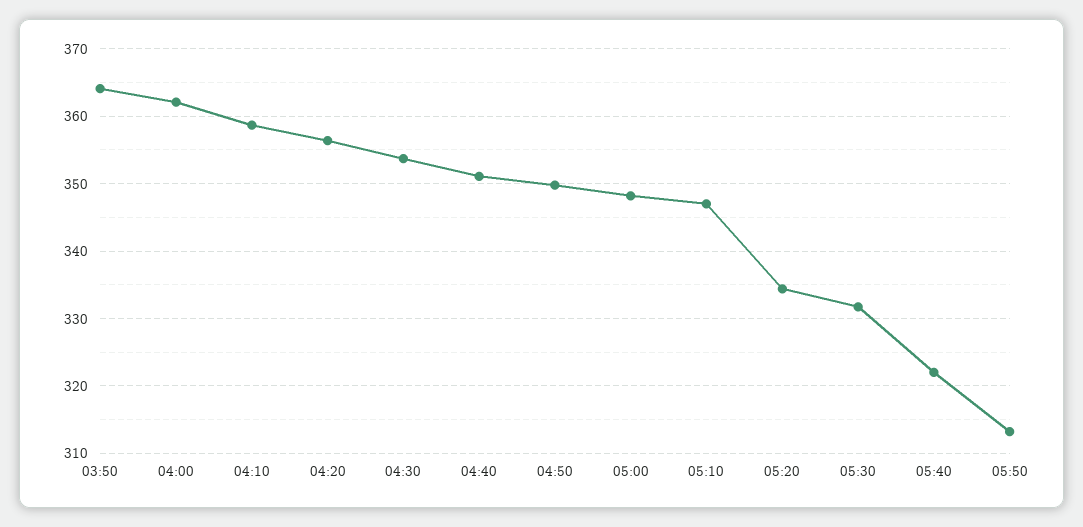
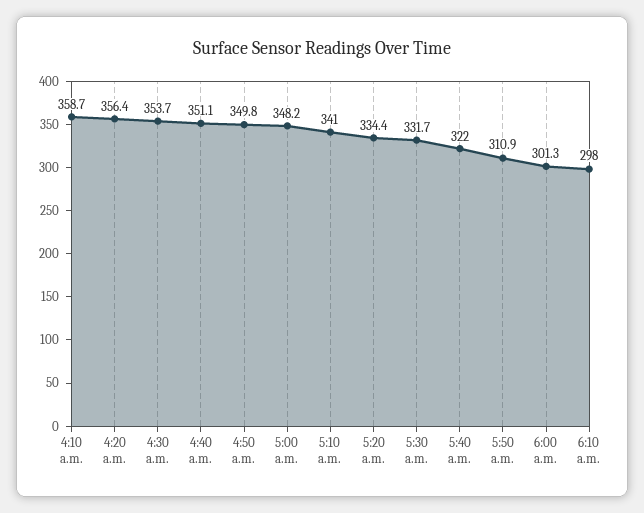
03:50: 364 -> none
04:00: 362 -> none
05:10: 347 -> 341
05:50: 313 -> 310.9
6:00 a.m.: none -> 301.3
6:10 a.m.: none -> 298

